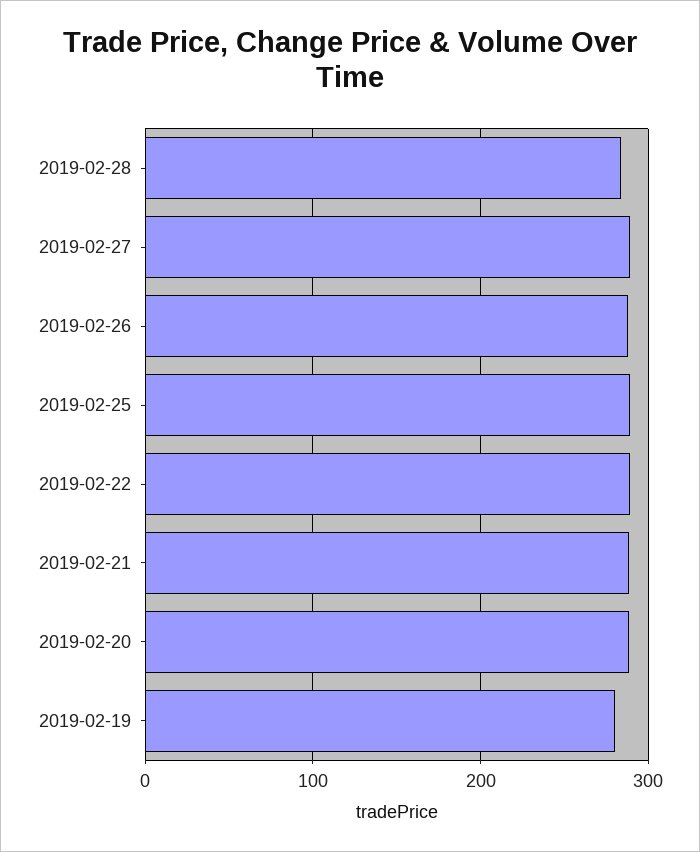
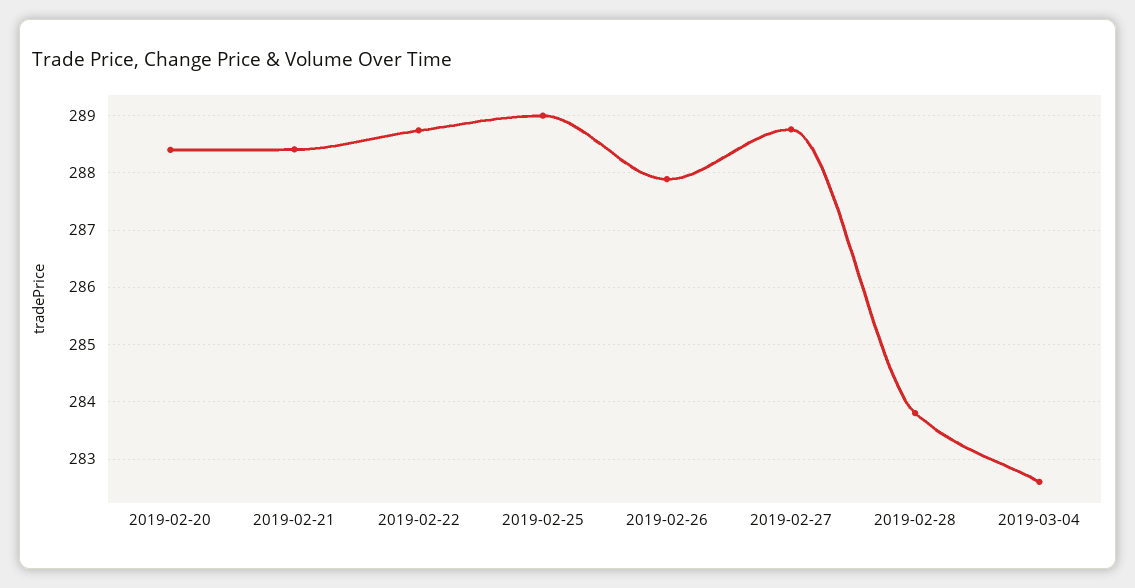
2019-02-19: 280 -> none
2019-03-04: none -> 282.6

